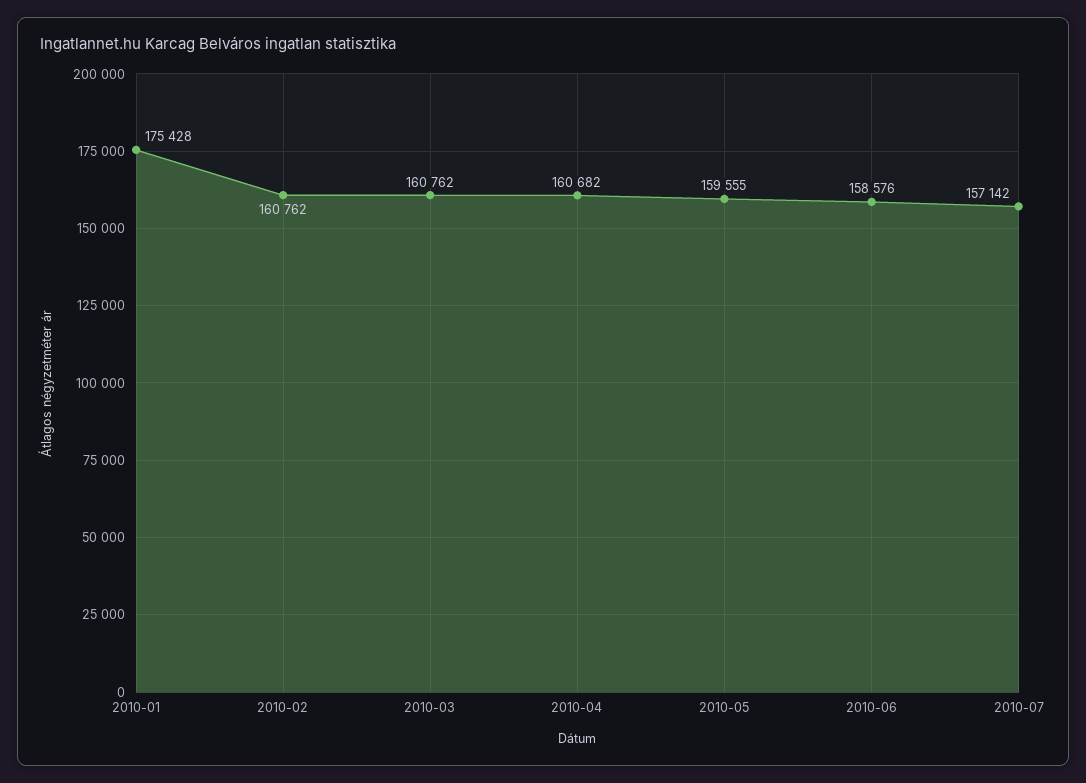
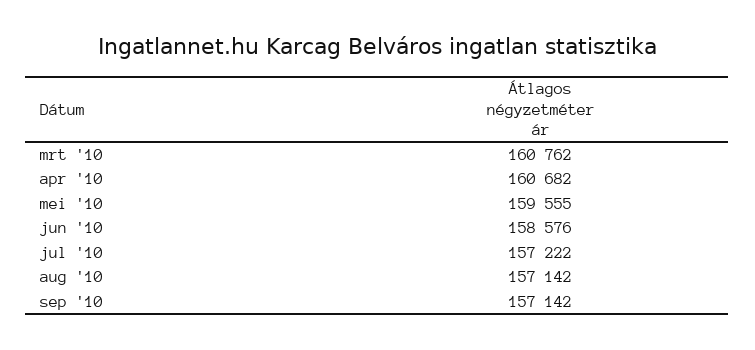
2010-01: 175428 -> none
2010-02: 160762 -> none
2010-07: 157142 -> 157222
aug '10: none -> 157142
sep '10: none -> 157142

